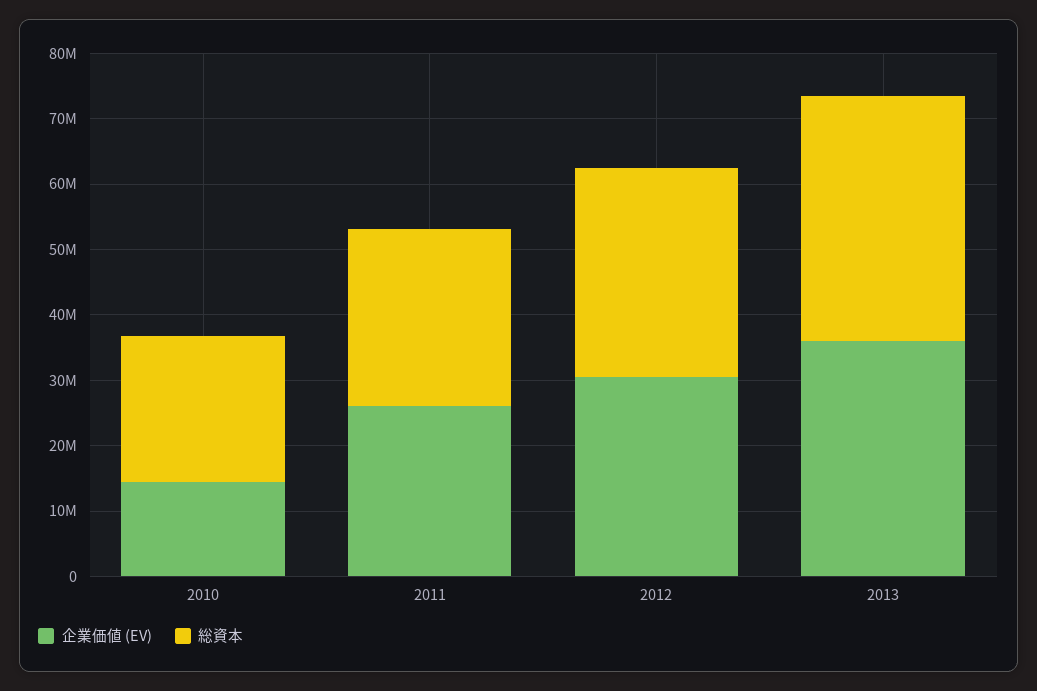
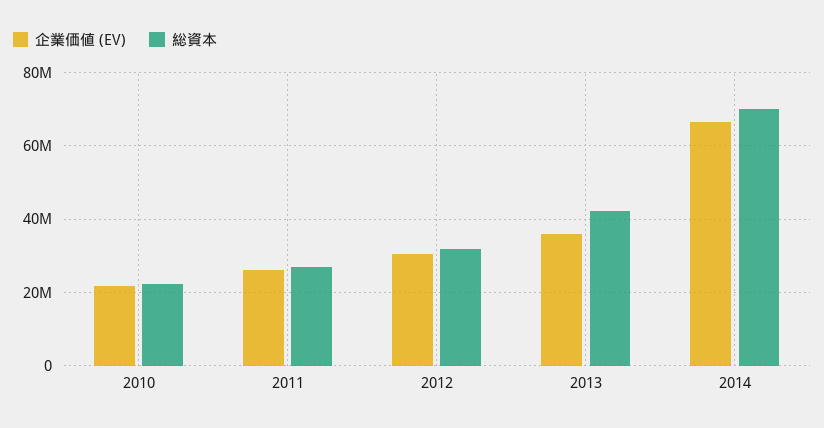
企業価値 (EV), 2010: 14000000 -> 22000000
総資本, 2013: 38000000 -> 42000000
企業価値 (EV), 2014: none -> 66000000
総資本, 2014: none -> 70000000

